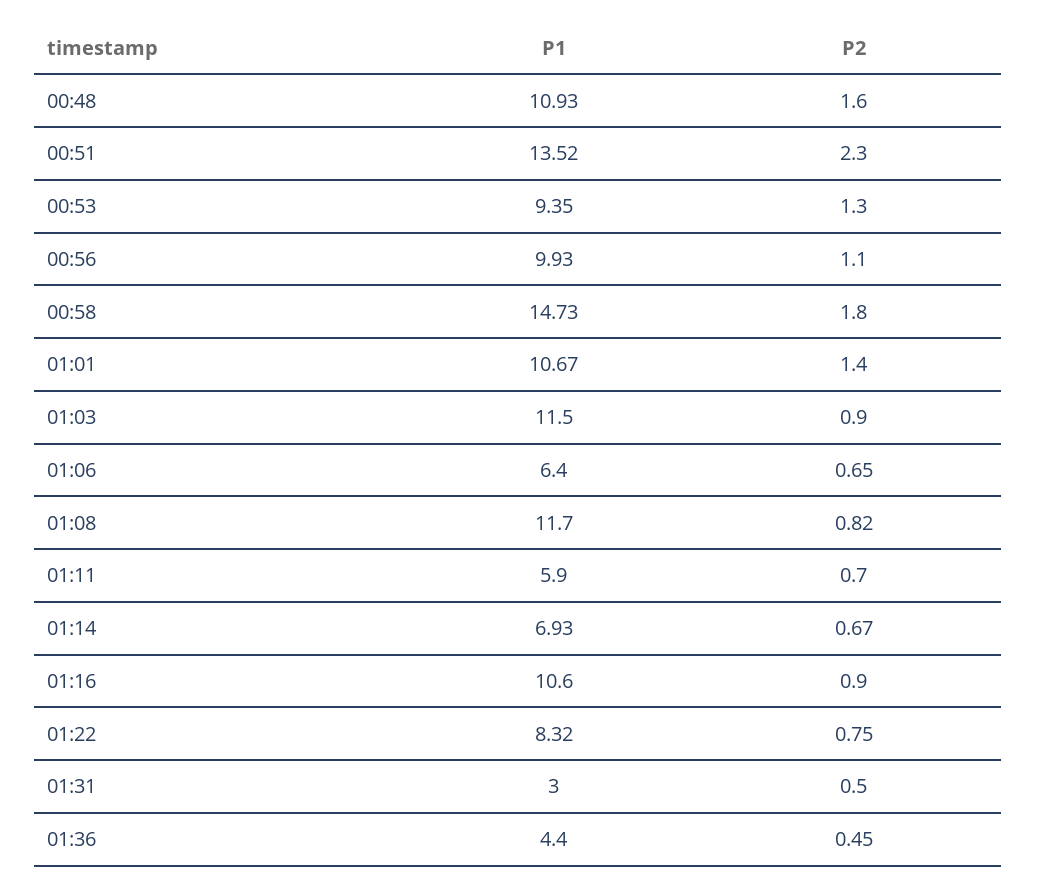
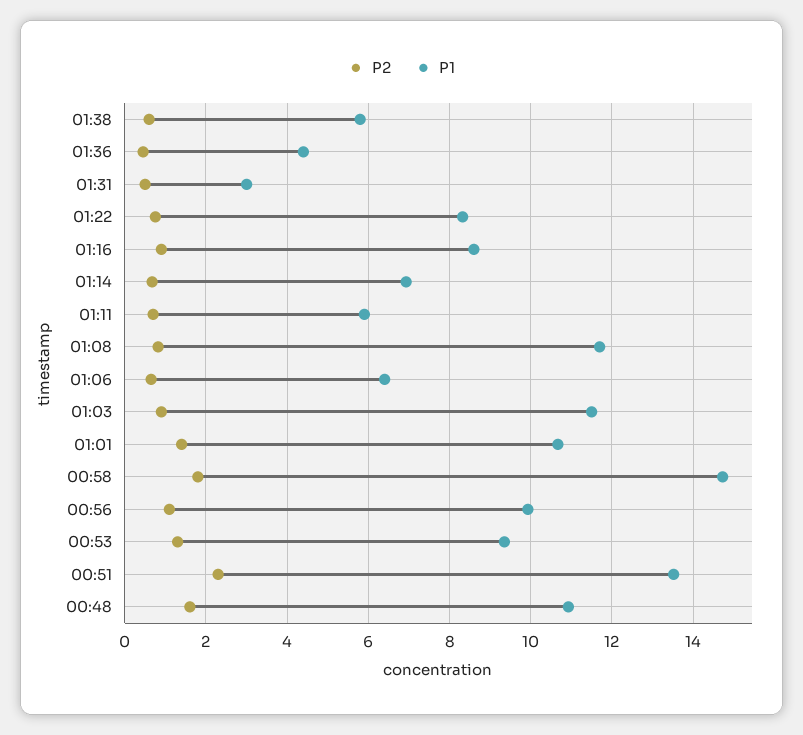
P1, 01:16: 10.6 -> 8.6
P2, 01:38: none -> 0.6
P1, 01:38: none -> 5.8

